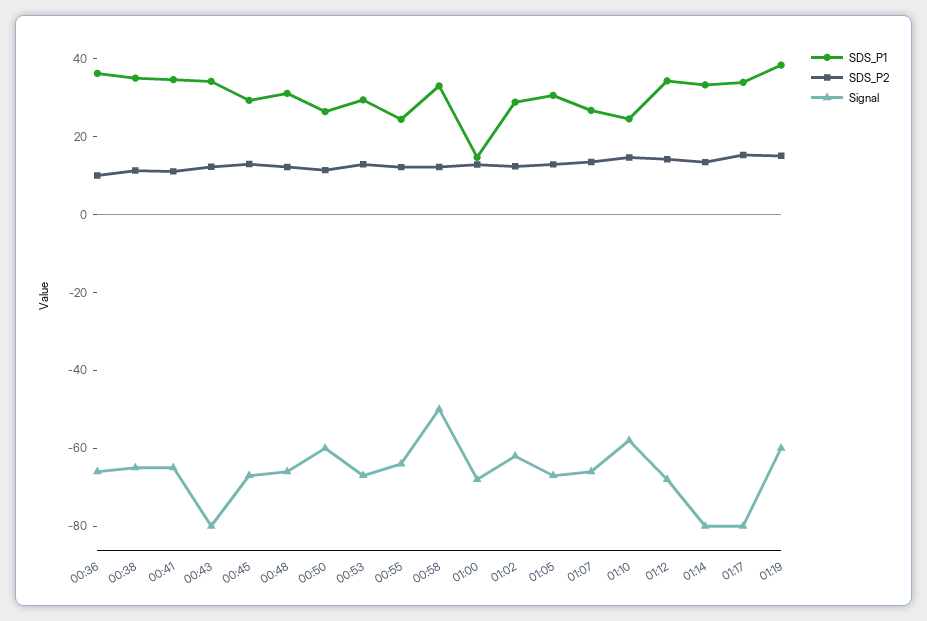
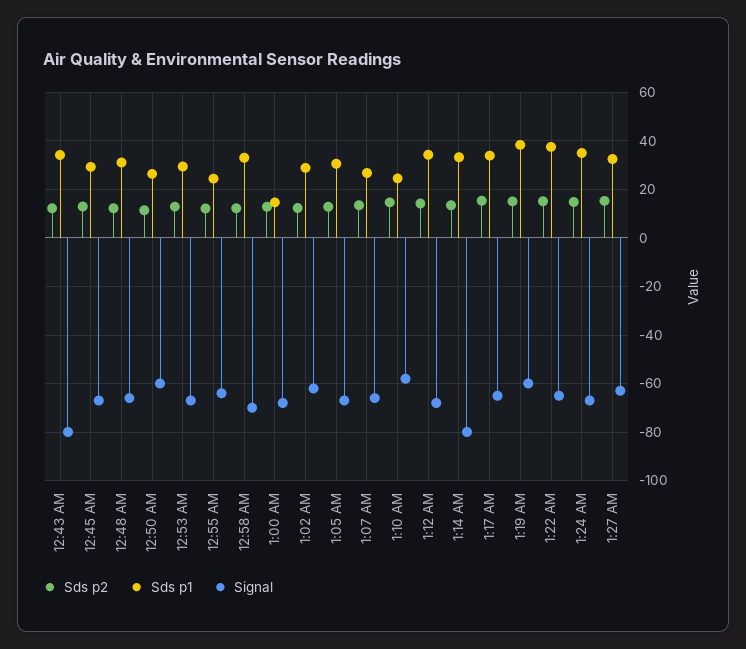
SDS_P1, 00:36: 35 -> none
SDS_P2, 00:36: 10 -> none
Signal, 00:36: -65 -> none
SDS_P1, 00:38: 35 -> none
SDS_P2, 00:38: 10 -> none
Signal, 00:38: -65 -> none
SDS_P1, 00:41: 35 -> none
SDS_P2, 00:41: 10 -> none
Signal, 00:41: -65 -> none
Signal, 00:58: -50 -> -70
Signal, 01:17: -80 -> -65
SDS_P2, 1:22 AM: none -> 15
SDS_P1, 1:22 AM: none -> 37.5
Signal, 1:22 AM: none -> -65
SDS_P2, 1:24 AM: none -> 15
SDS_P1, 1:24 AM: none -> 35
Signal, 1:24 AM: none -> -67.5
SDS_P2, 1:27 AM: none -> 15
SDS_P1, 1:27 AM: none -> 32.5
Signal, 1:27 AM: none -> -62.5

